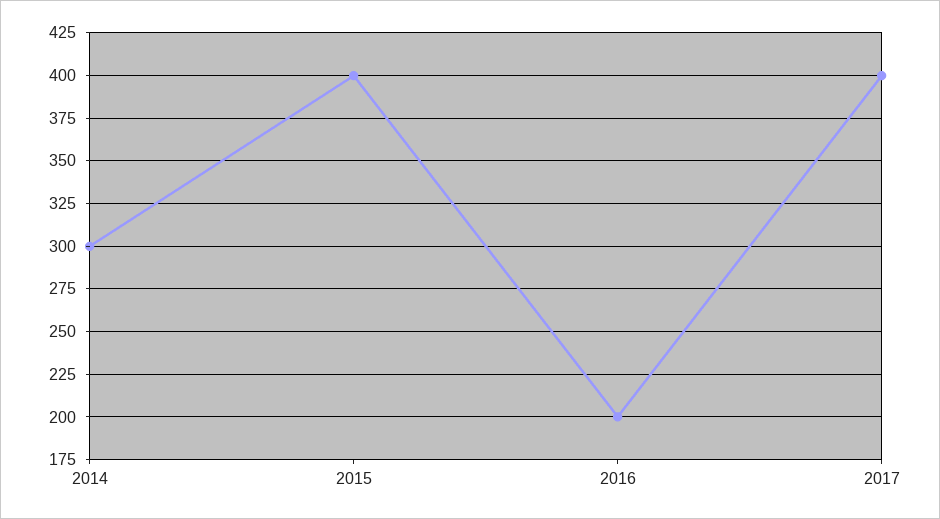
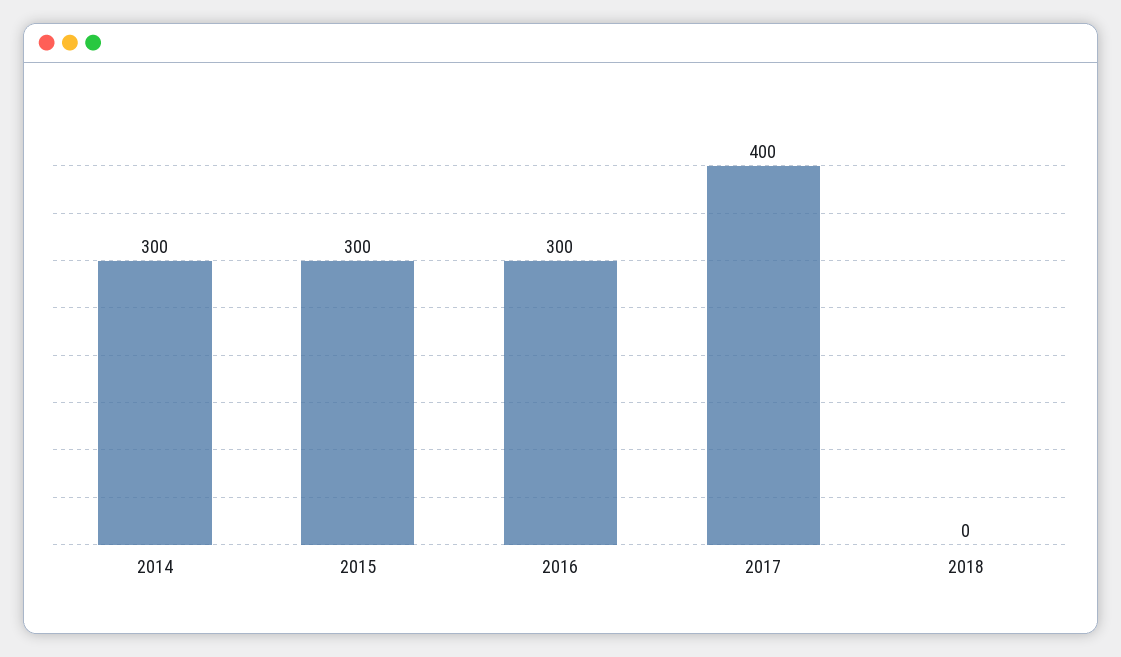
2015: 400 -> 300
2016: 200 -> 300
2018: none -> 0

